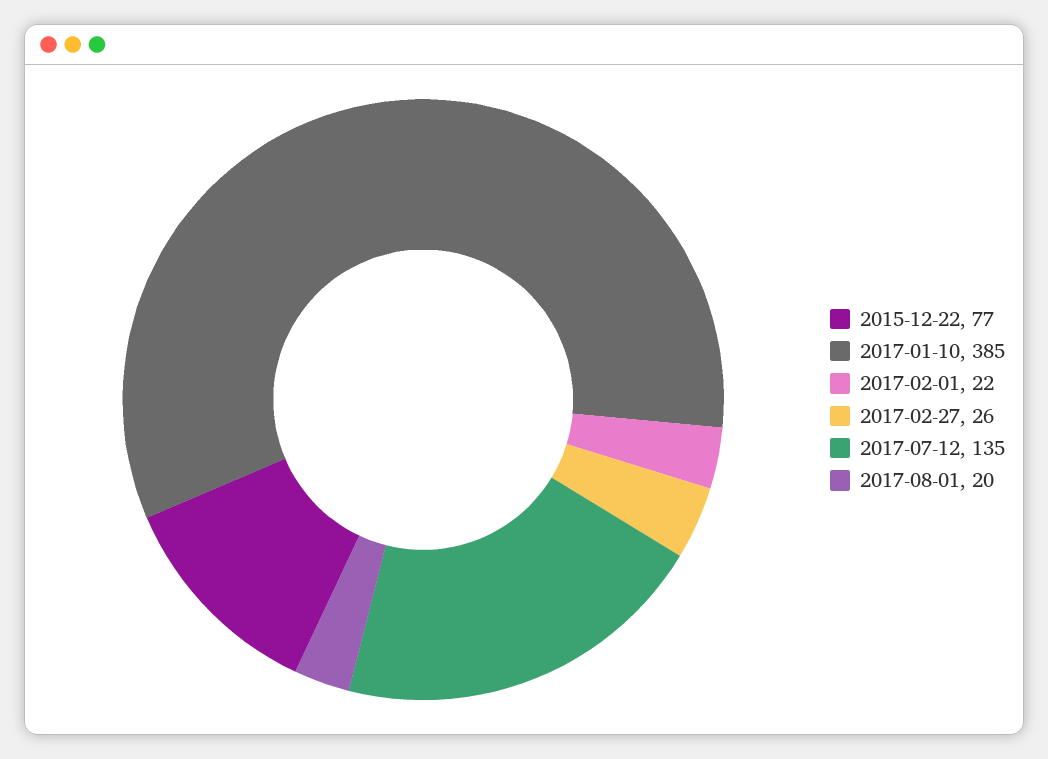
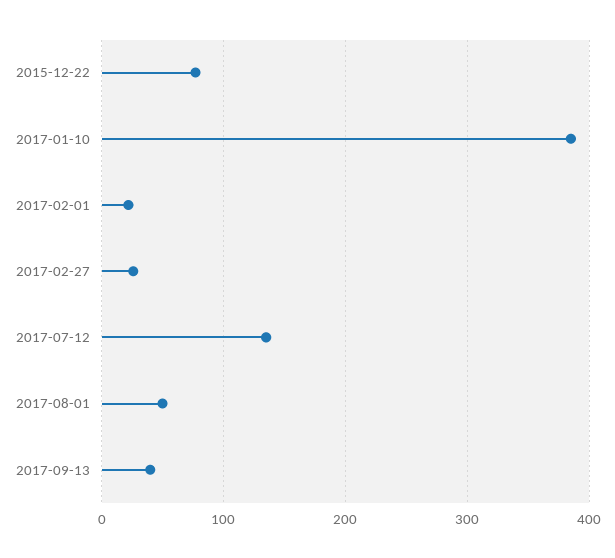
2017-08-01: 20 -> 50
2017-09-13: none -> 40

